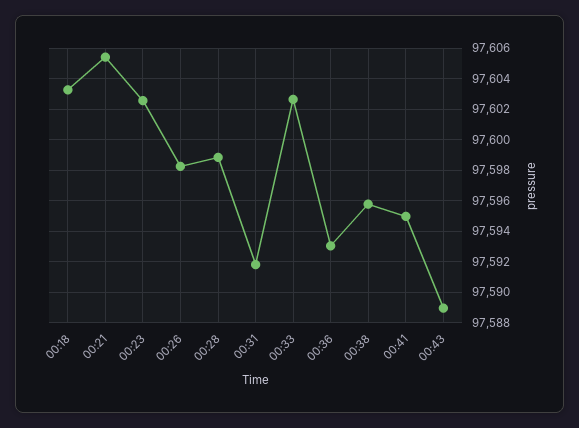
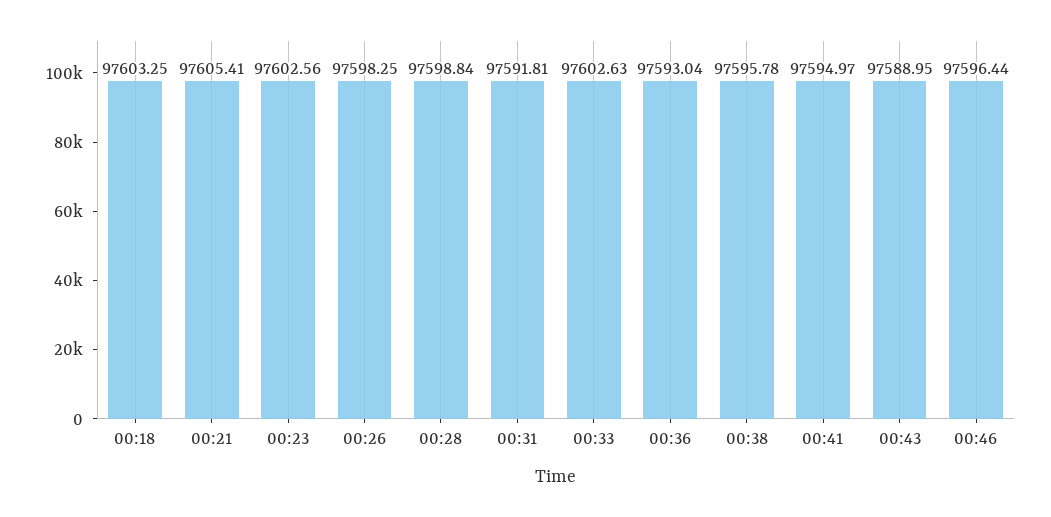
00:46: none -> 97596.44

